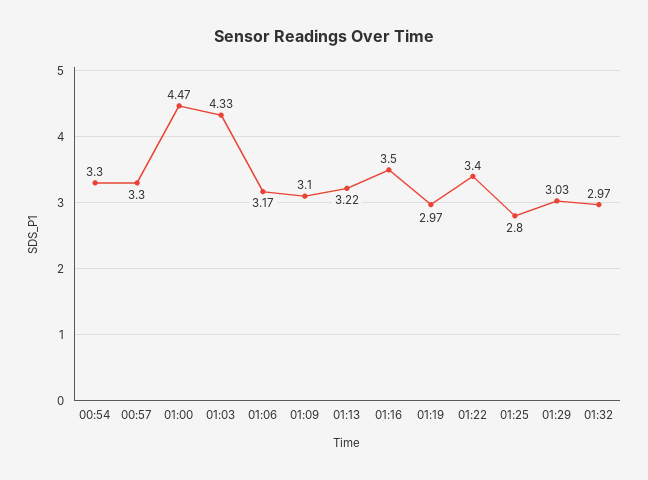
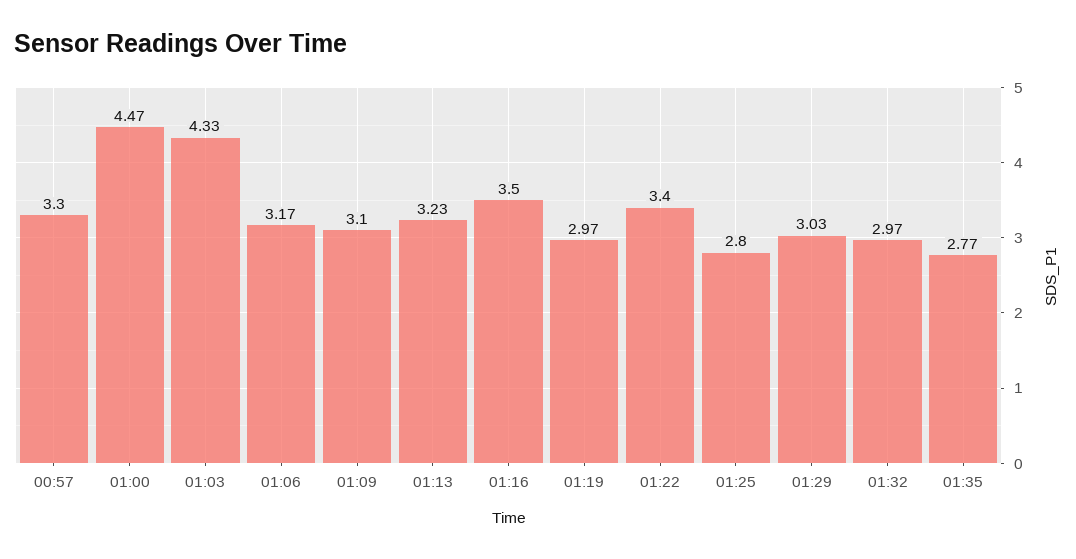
00:54: 3.3 -> none
01:13: 3.22 -> 3.23
01:35: none -> 2.77

